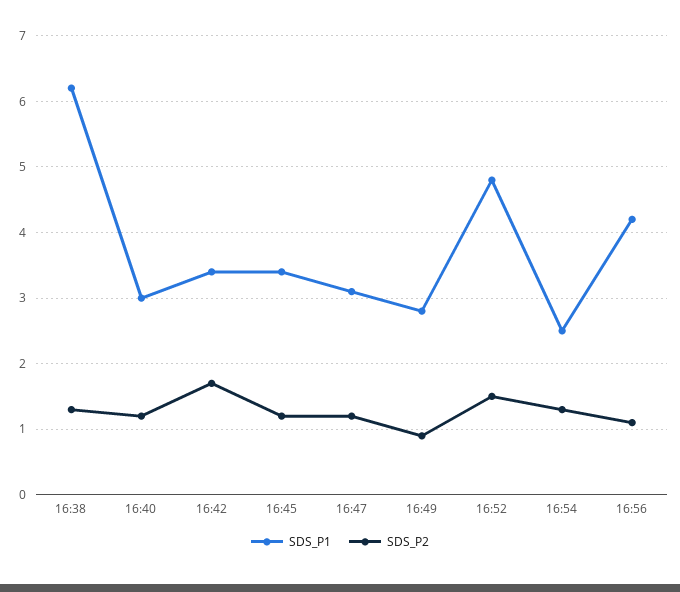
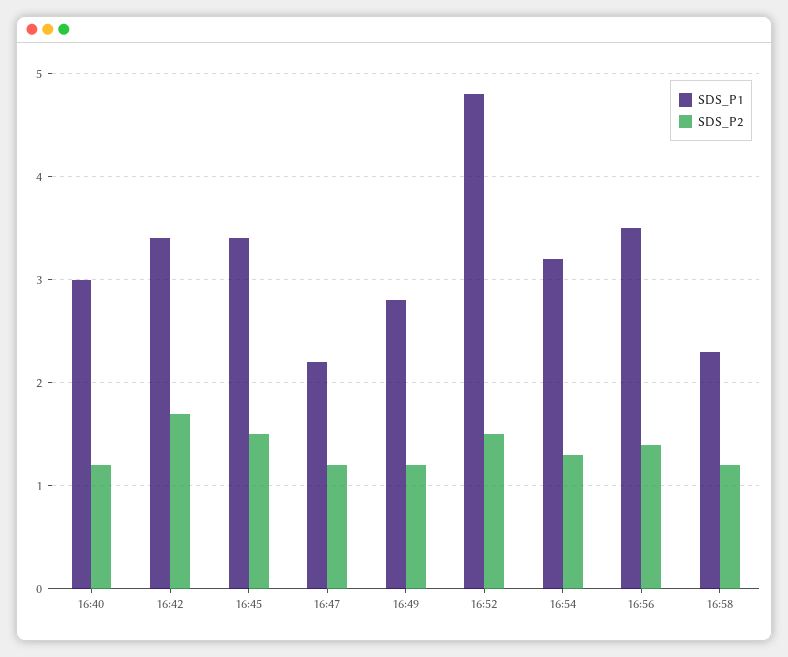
SDS_P1, 16:38: 6.2 -> none
SDS_P2, 16:38: 1.3 -> none
SDS_P2, 16:45: 1.2 -> 1.5
SDS_P1, 16:47: 3.1 -> 2.2
SDS_P2, 16:49: 0.9 -> 1.2
SDS_P1, 16:54: 2.5 -> 3.2
SDS_P1, 16:56: 4.2 -> 3.5
SDS_P2, 16:56: 1.1 -> 1.4
SDS_P1, 16:58: none -> 2.3
SDS_P2, 16:58: none -> 1.2

